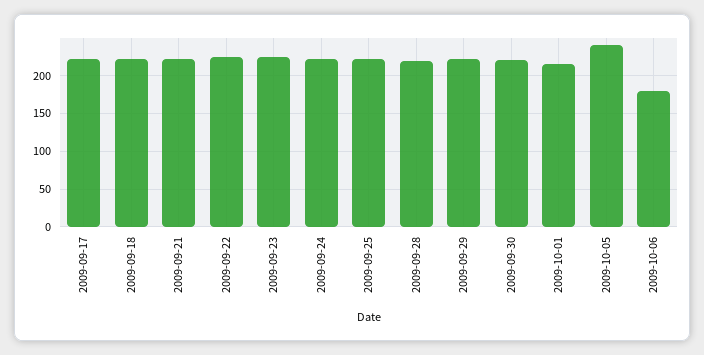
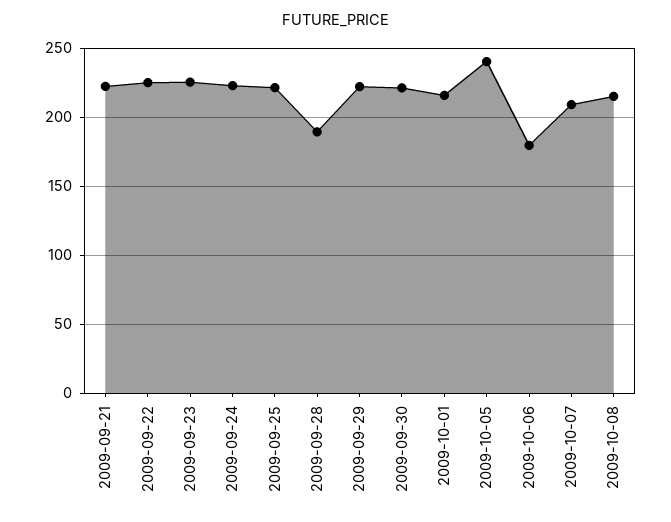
2009-09-17: 220 -> none
2009-09-18: 220 -> none
2009-09-28: 220 -> 190
2009-10-07: none -> 210
2009-10-08: none -> 215

